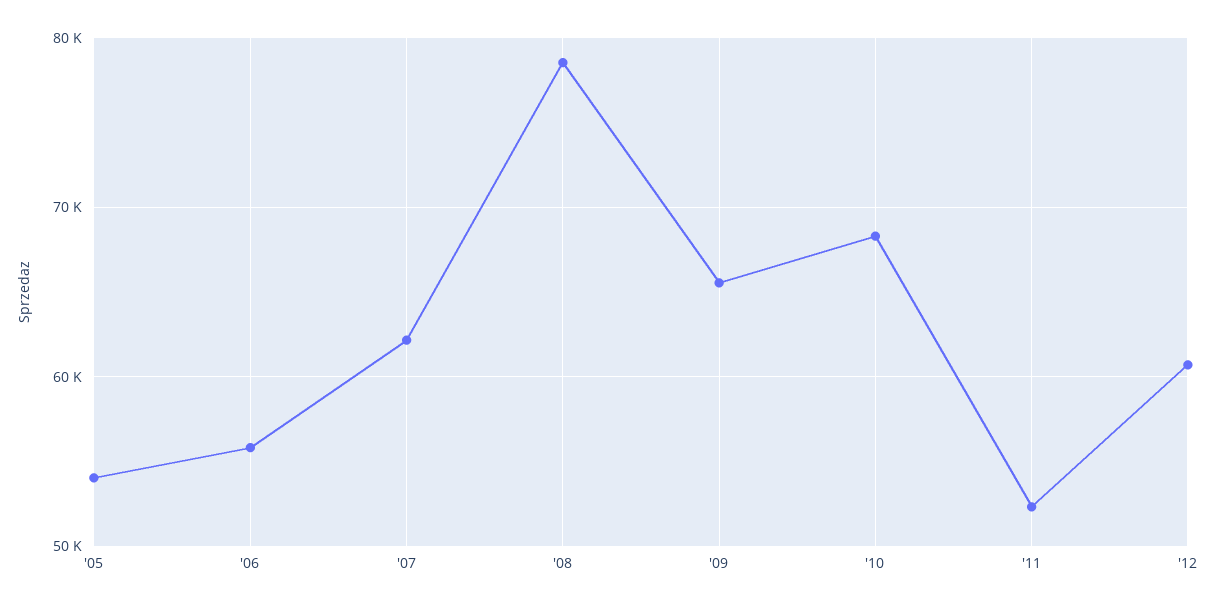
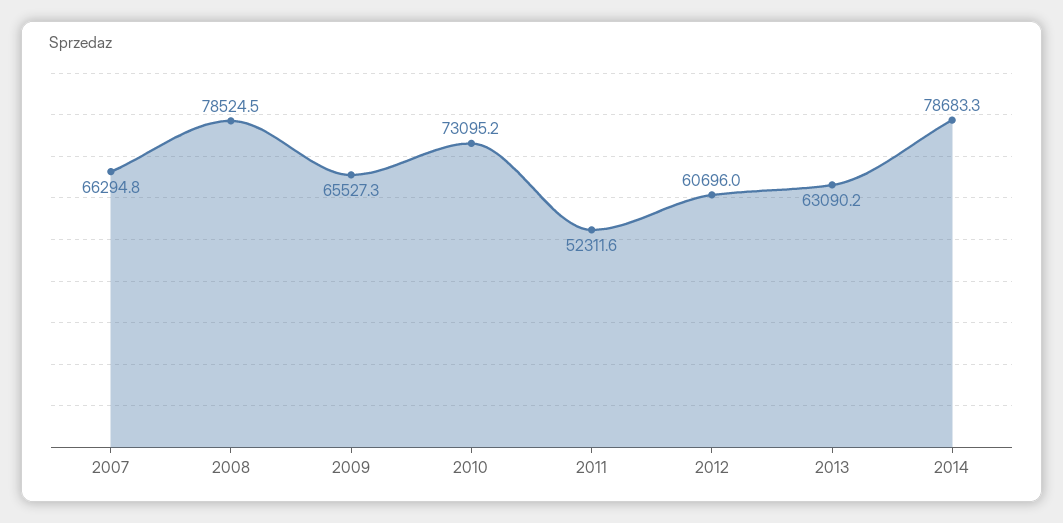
'05: 54000 -> none
'06: 56000 -> none
'07: 62000 -> 66294.8
'10: 68000 -> 73095.2
2013: none -> 63090.2
2014: none -> 78683.3

